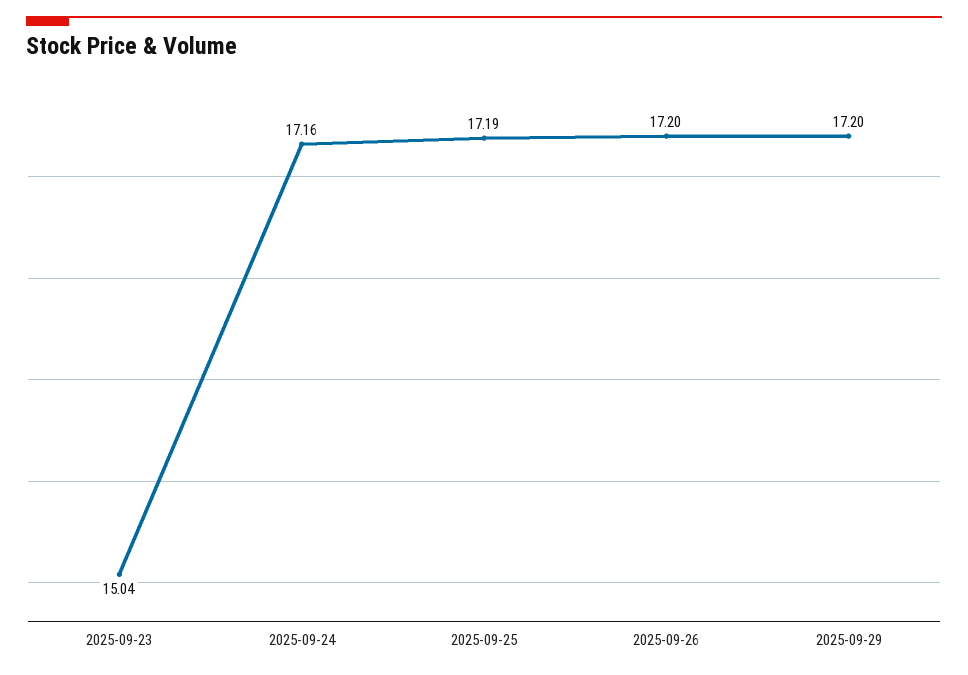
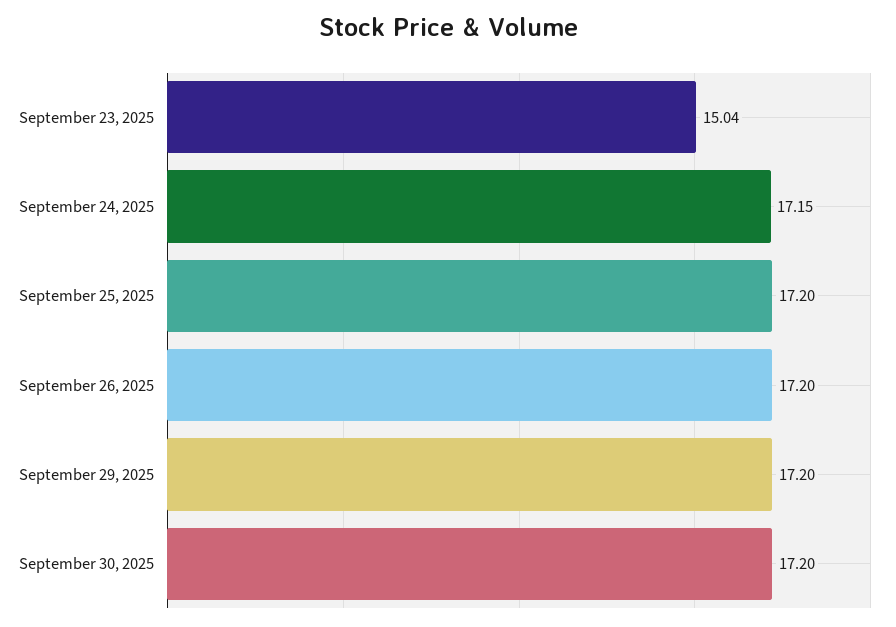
2025-09-24: 17.16 -> 17.15
2025-09-25: 17.19 -> 17.2
September 30, 2025: none -> 17.2

